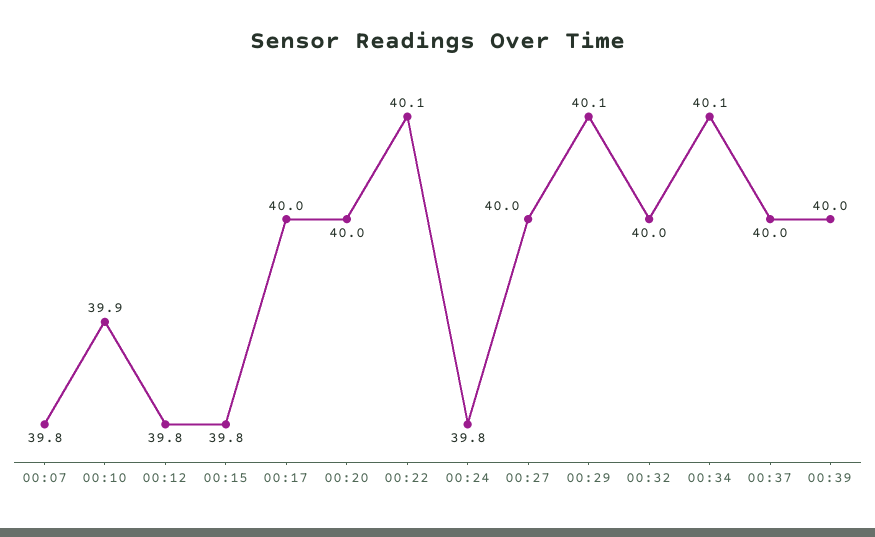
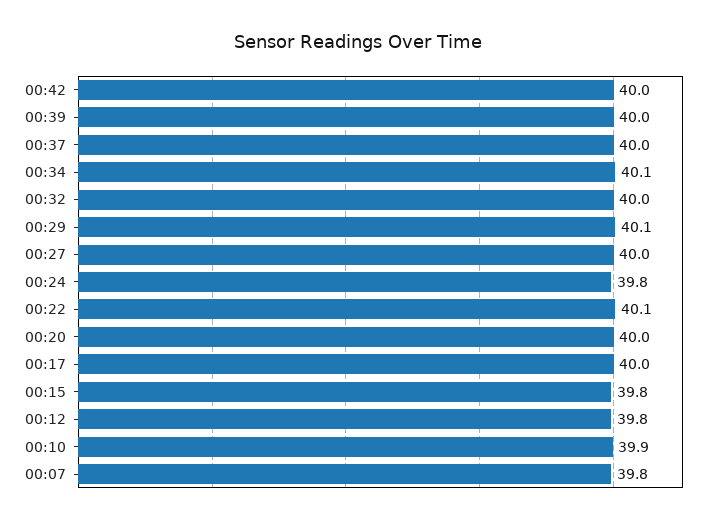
00:42: none -> 40

